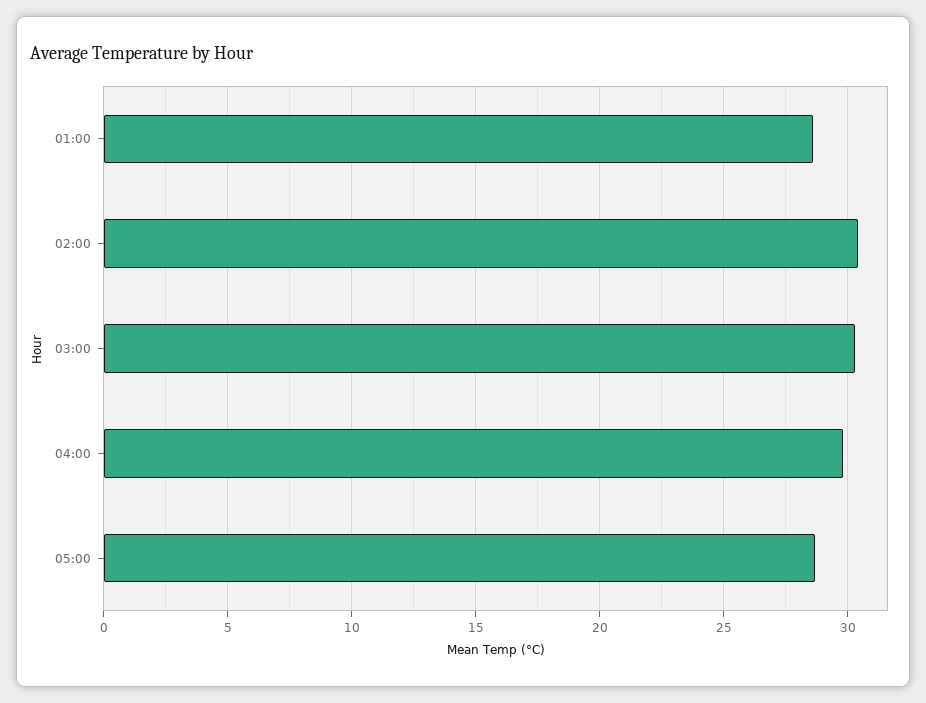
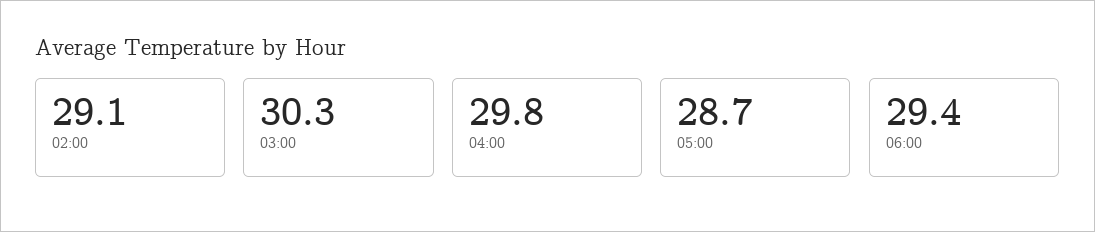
01:00: 28.5 -> none
02:00: 30.5 -> 29.1
06:00: none -> 29.4

